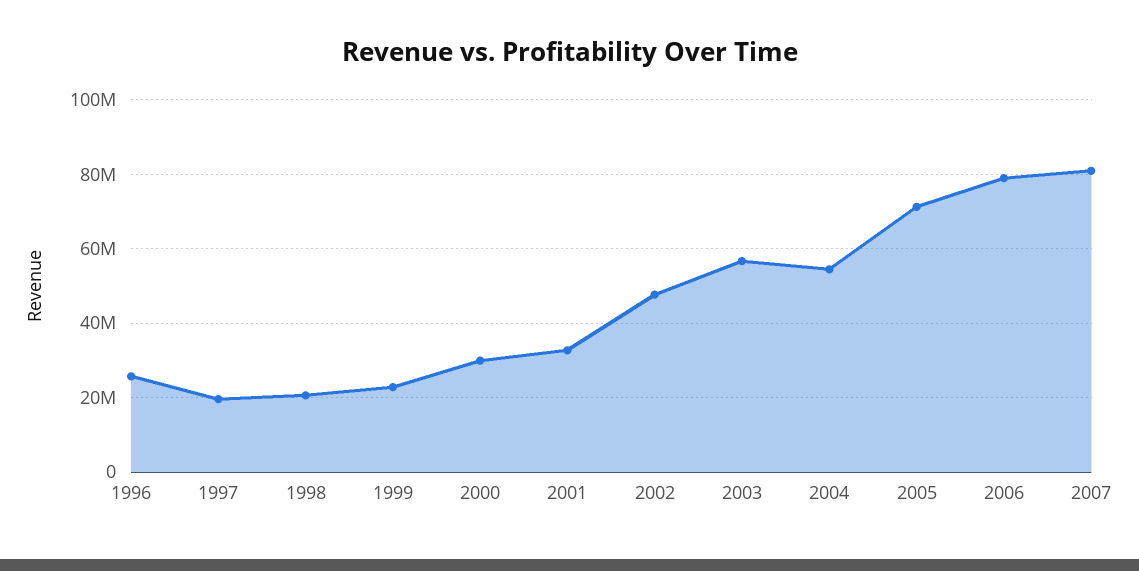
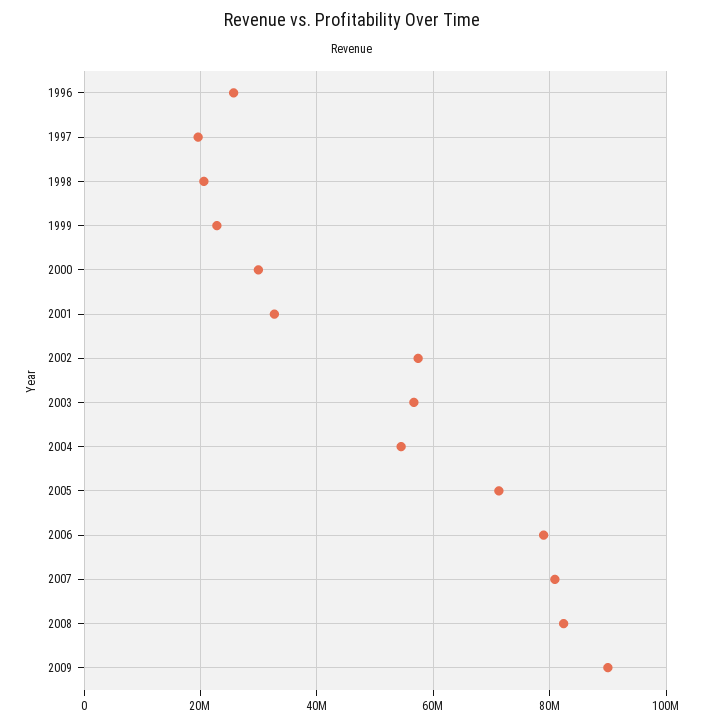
2002: 48000000 -> 58000000
2008: none -> 82000000
2009: none -> 90000000

